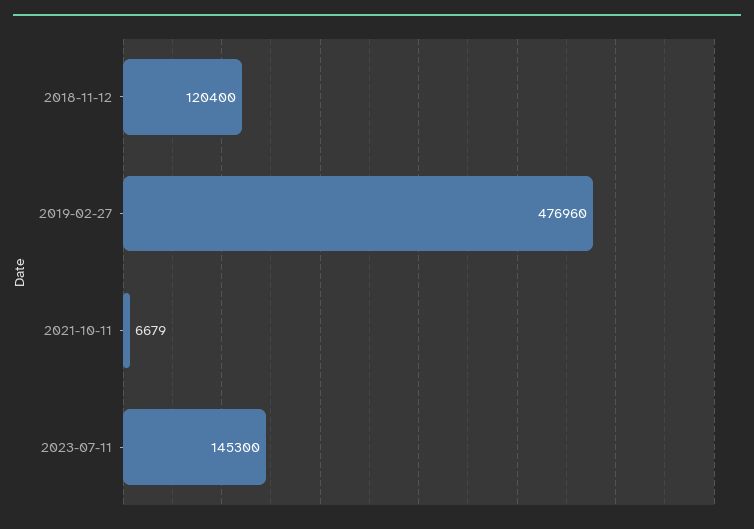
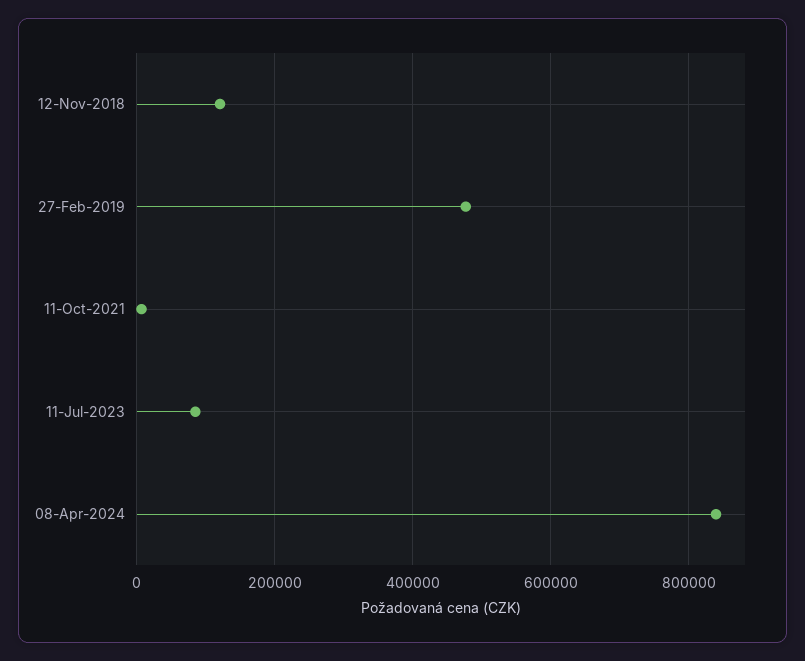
2023-07-11: 145300 -> 80000
08-Apr-2024: none -> 840000

